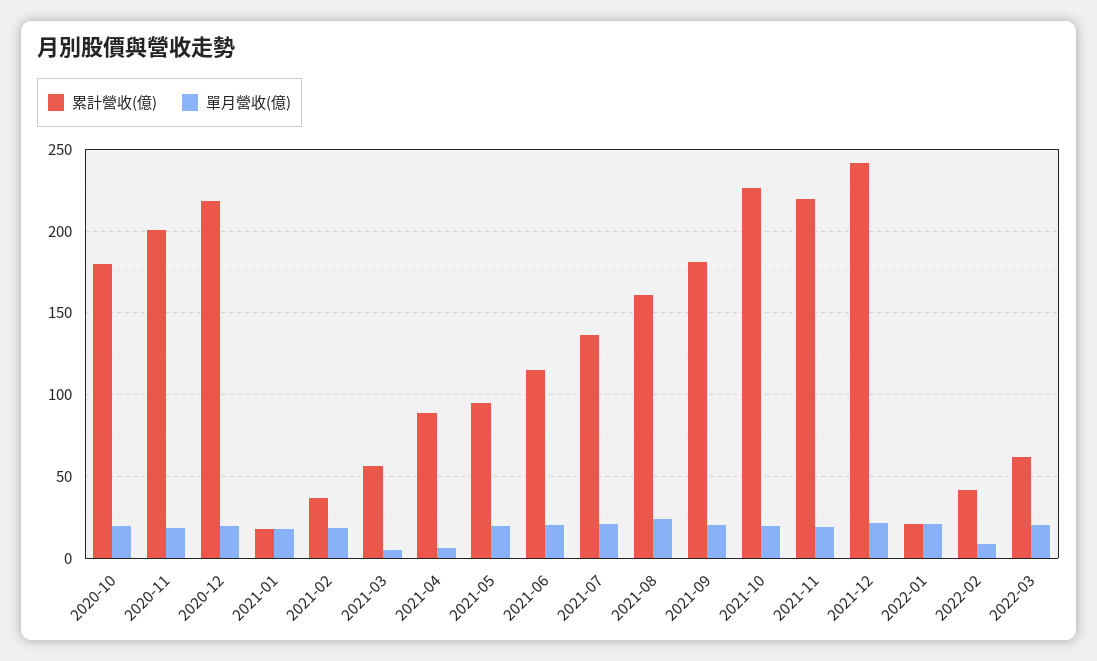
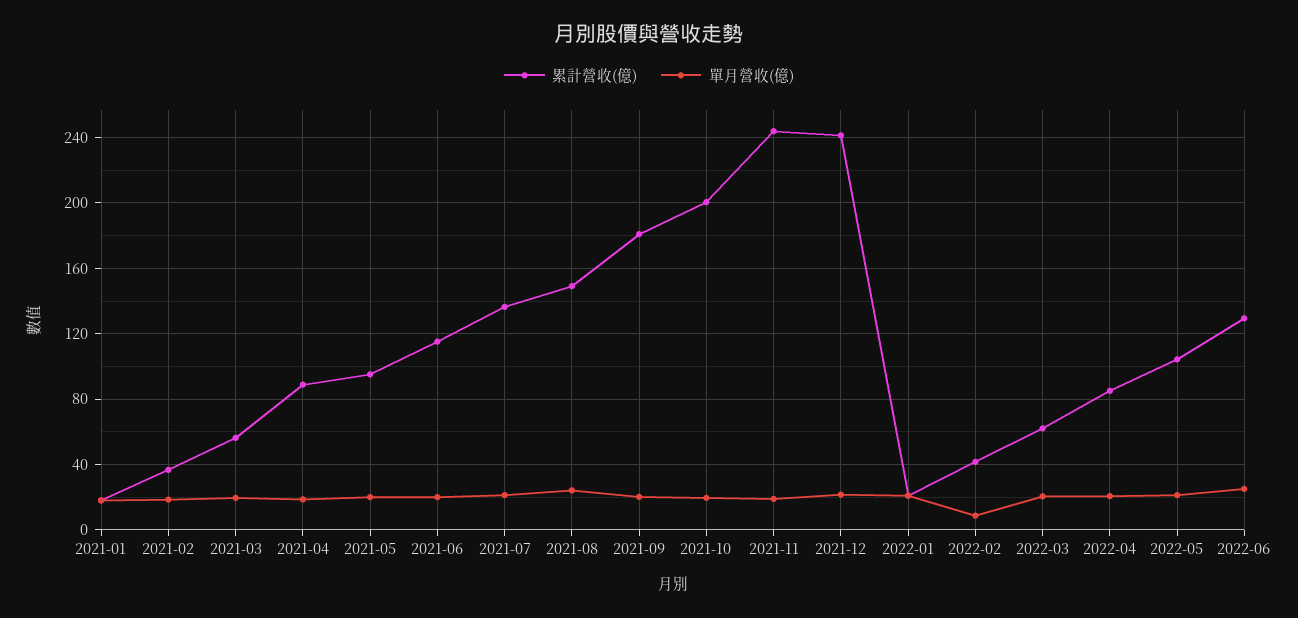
累計營收(億), 2020-10: 180 -> none
單月營收(億), 2020-10: 20 -> none
累計營收(億), 2020-11: 200 -> none
單月營收(億), 2020-11: 20 -> none
累計營收(億), 2020-12: 220 -> none
單月營收(億), 2020-12: 20 -> none
單月營收(億), 2021-03: 5 -> 20
單月營收(億), 2021-04: 5 -> 20
累計營收(億), 2021-08: 160 -> 150
累計營收(億), 2021-10: 225 -> 200
累計營收(億), 2021-11: 220 -> 245
累計營收(億), 2022-04: none -> 85
單月營收(億), 2022-04: none -> 20
累計營收(億), 2022-05: none -> 105
單月營收(億), 2022-05: none -> 20
累計營收(億), 2022-06: none -> 130
單月營收(億), 2022-06: none -> 25

